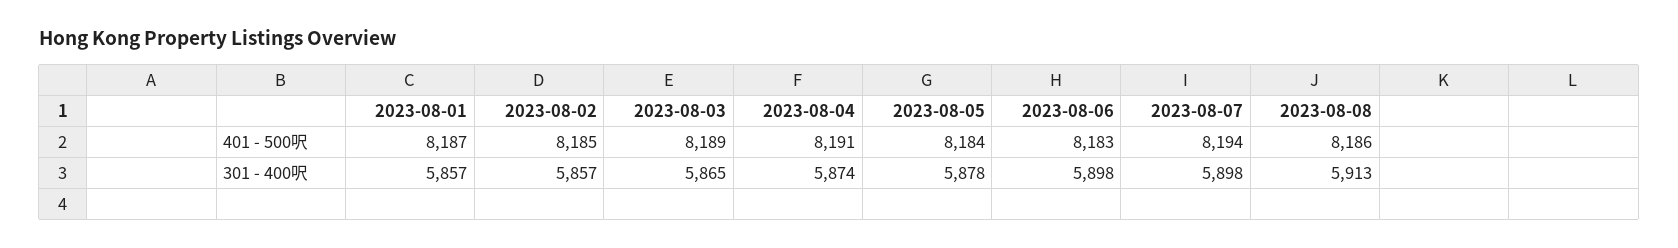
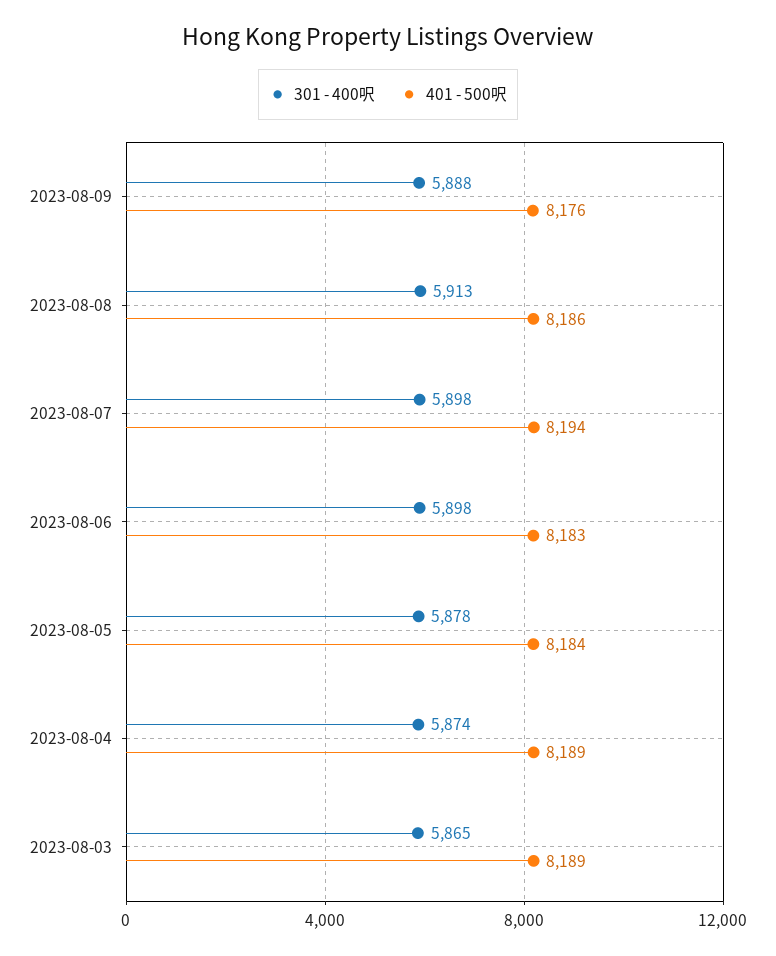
401 - 500呎, 2023-08-01: 8187 -> none
401 - 500呎, 2023-08-02: 8185 -> none
401 - 500呎, 2023-08-04: 8191 -> 8189
301 - 400呎, 2023-08-01: 5857 -> none
301 - 400呎, 2023-08-02: 5857 -> none
301 - 400呎, 2023-08-09: none -> 5888
401 - 500呎, 2023-08-09: none -> 8176

